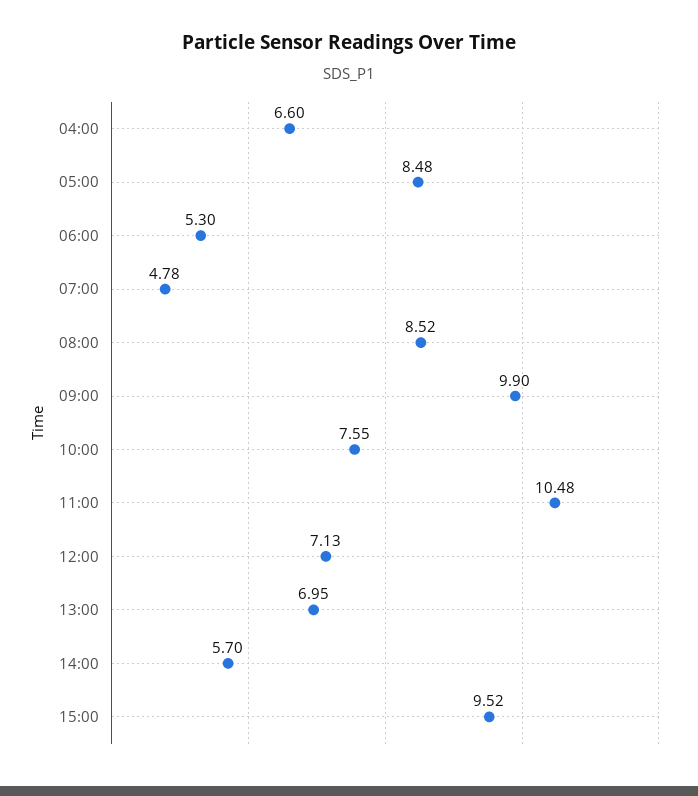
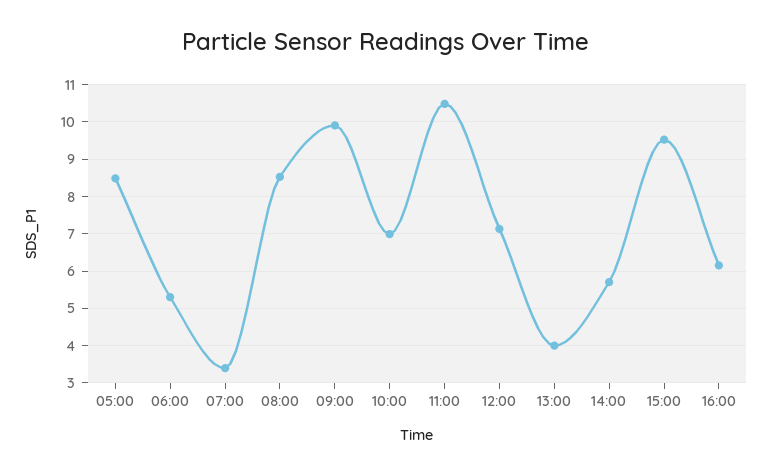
04:00: 6.6 -> none
07:00: 4.78 -> 3.4
10:00: 7.55 -> 7
13:00: 6.95 -> 4
16:00: none -> 6.2

